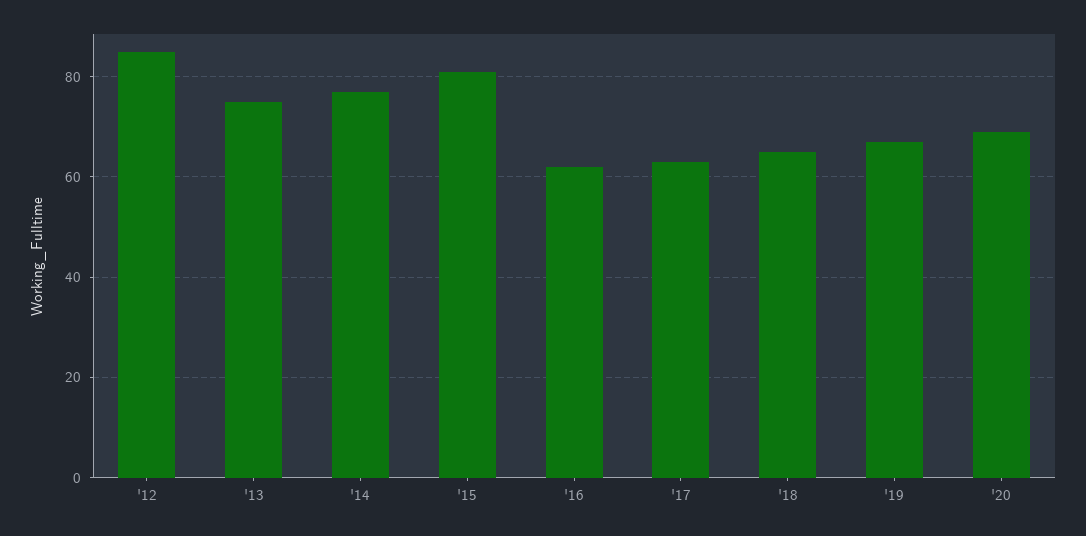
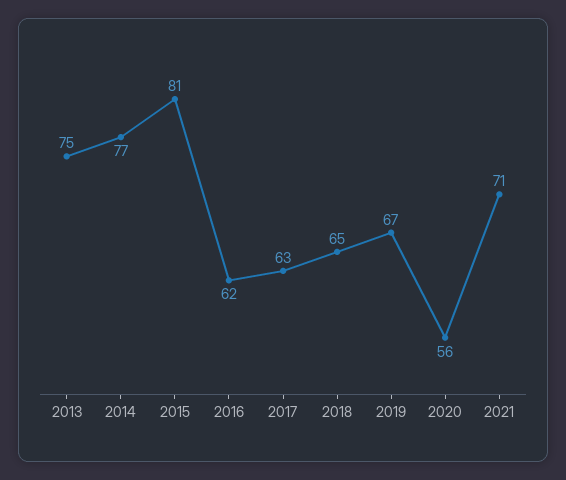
'12: 85 -> none
'20: 70 -> 56
2021: none -> 71

